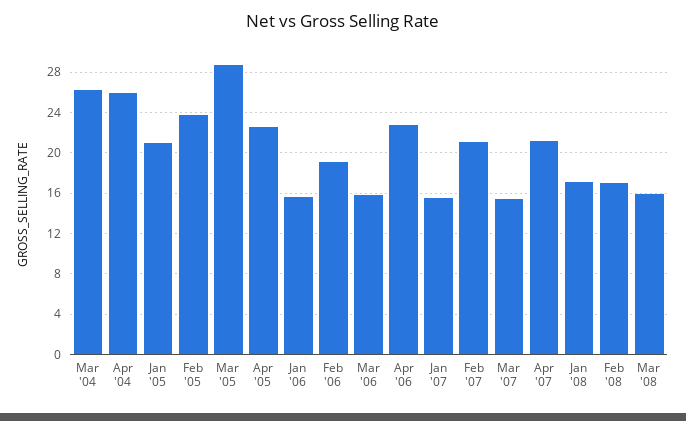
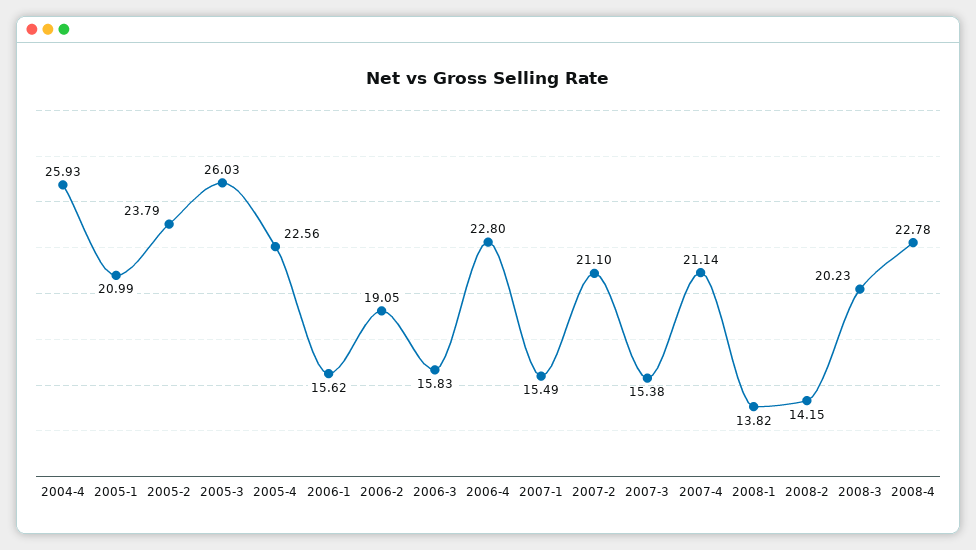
Mar '04: 26 -> none
Mar '05: 29 -> 26.03
Jan '08: 17 -> 13.82
Feb '08: 17 -> 14.15
Mar '08: 16 -> 20.23
2008-4: none -> 22.78

